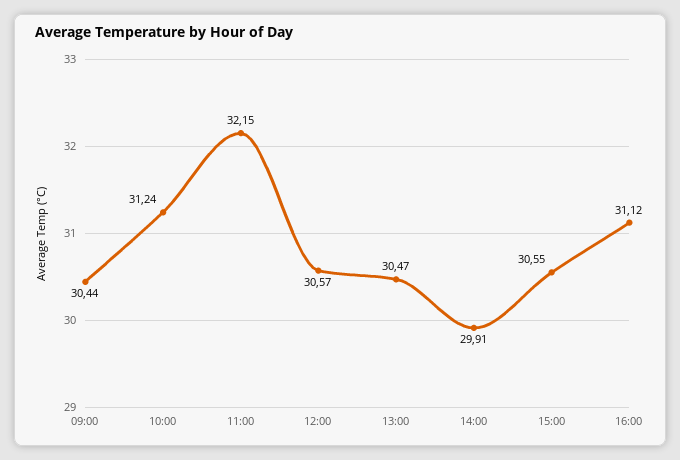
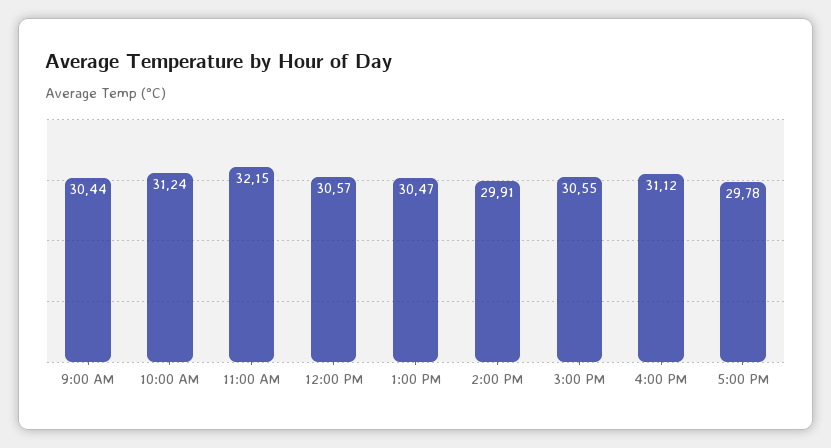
5:00 PM: none -> 29.78

